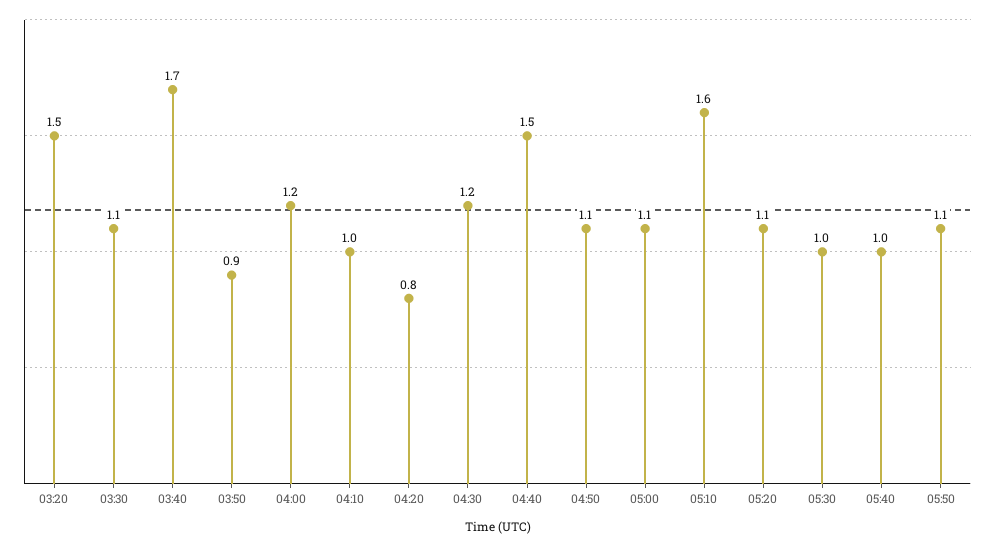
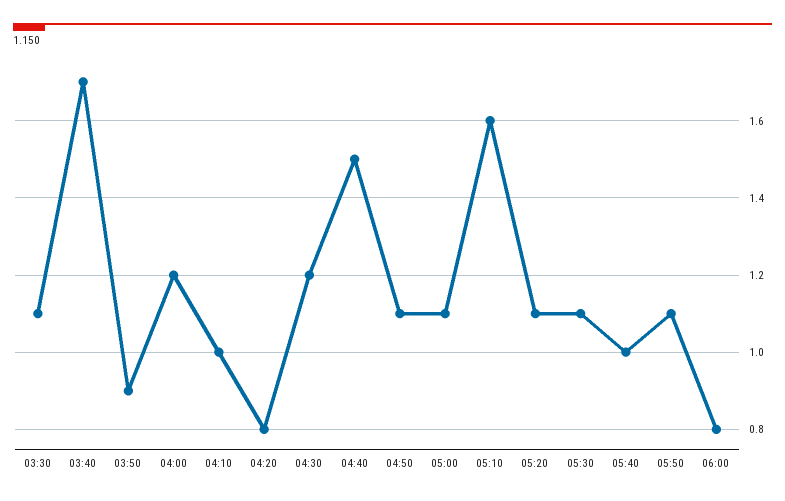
03:20: 1.5 -> none
05:30: 1 -> 1.1
06:00: none -> 0.8

